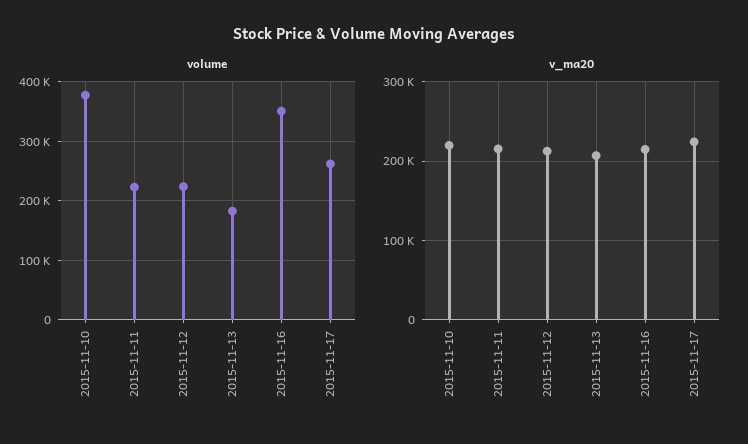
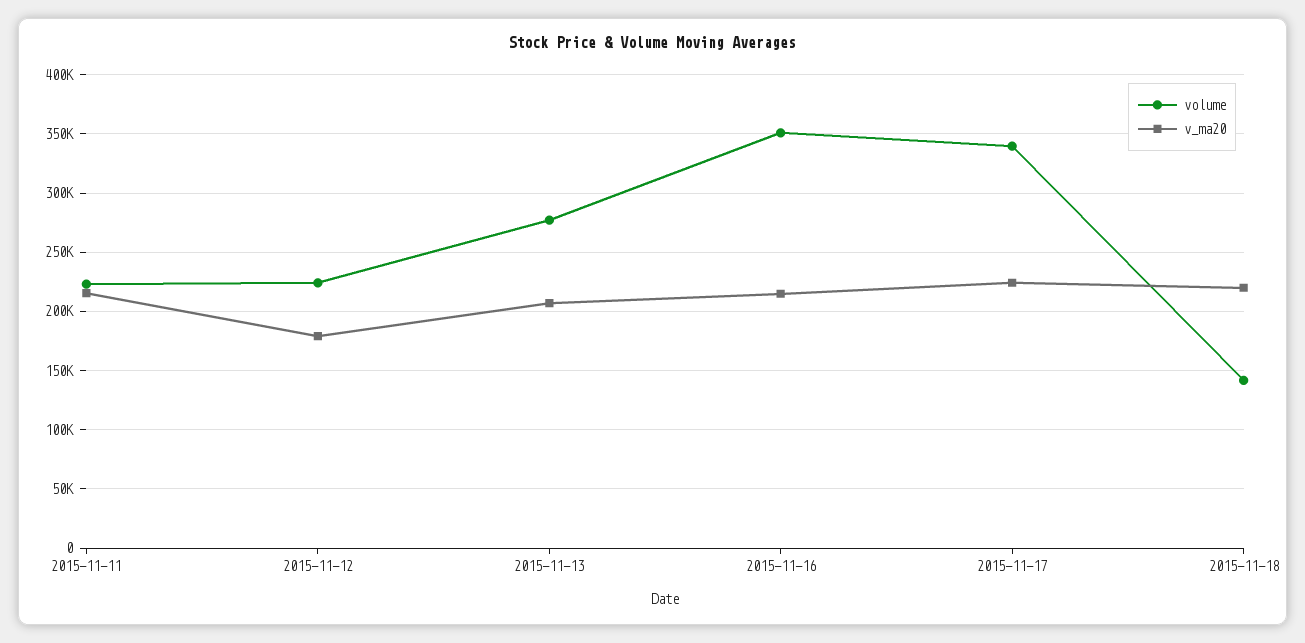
volume, 2015-11-10: 380000 -> none
volume, 2015-11-13: 180000 -> 280000
volume, 2015-11-17: 260000 -> 340000
v_ma20, 2015-11-10: 220000 -> none
v_ma20, 2015-11-12: 210000 -> 180000
volume, 2015-11-18: none -> 140000
v_ma20, 2015-11-18: none -> 220000

